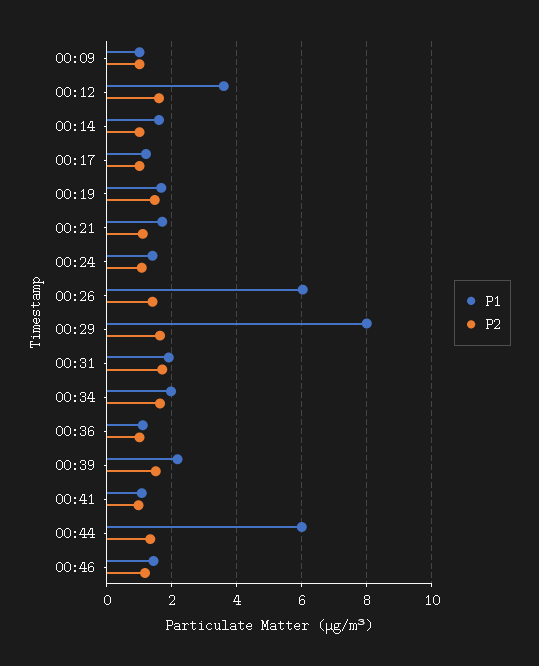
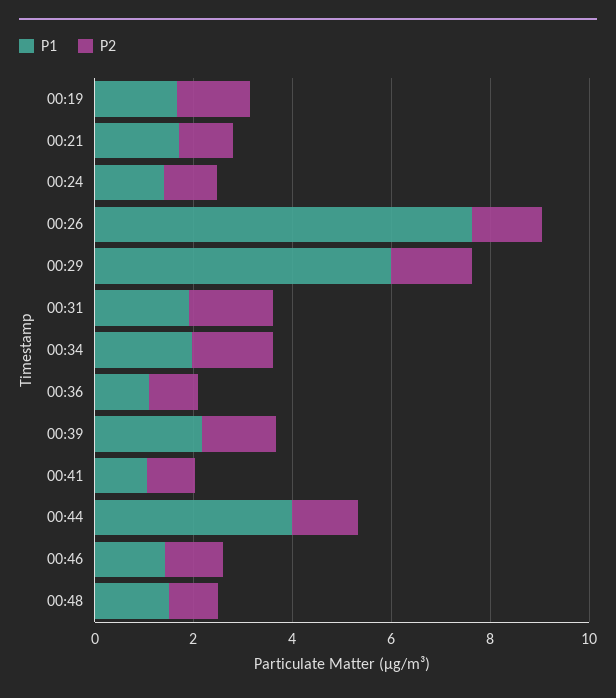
P1, 00:09: 1 -> none
P2, 00:09: 1 -> none
P1, 00:12: 3.6 -> none
P2, 00:12: 1.6 -> none
P1, 00:14: 1.6 -> none
P2, 00:14: 1 -> none
P1, 00:17: 1.2 -> none
P2, 00:17: 1 -> none
P1, 00:26: 6 -> 7.5
P1, 00:29: 8 -> 6
P1, 00:44: 6 -> 4
P1, 00:48: none -> 1.5
P2, 00:48: none -> 1

